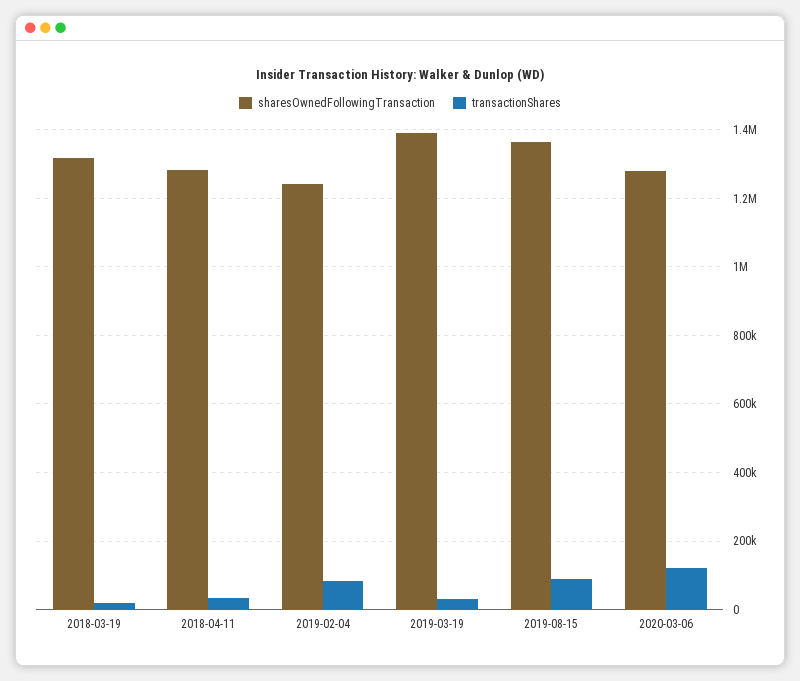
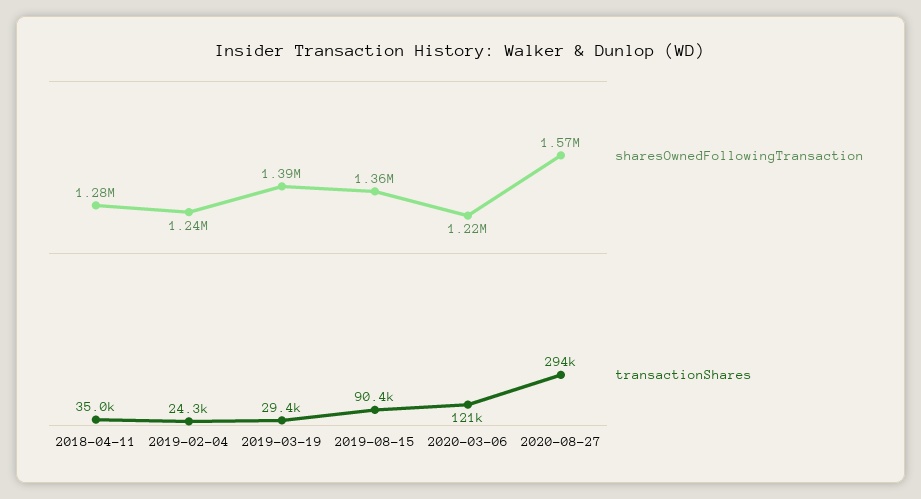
sharesOwnedFollowingTransaction, 2018-03-19: 1320000 -> none
transactionShares, 2018-03-19: 20000 -> none
transactionShares, 2019-02-04: 80000 -> 24300
sharesOwnedFollowingTransaction, 2020-03-06: 1280000 -> 1220000
sharesOwnedFollowingTransaction, 2020-08-27: none -> 1570000
transactionShares, 2020-08-27: none -> 294000

